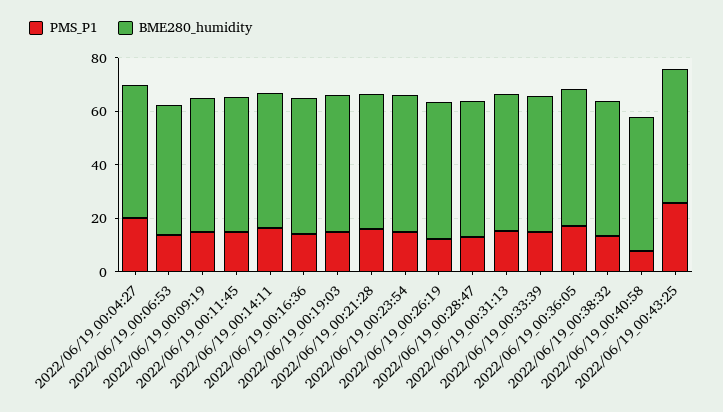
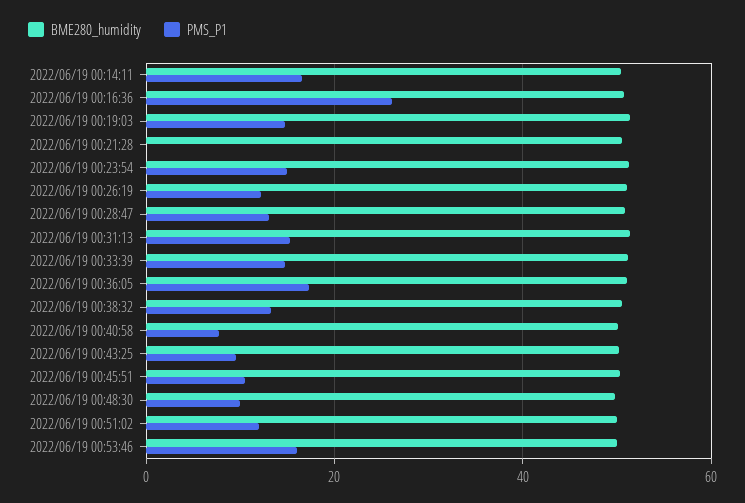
PMS_P1, 2022/06/19_00:04:27: 20 -> none
BME280_humidity, 2022/06/19_00:04:27: 50 -> none
PMS_P1, 2022/06/19_00:06:53: 15 -> none
BME280_humidity, 2022/06/19_00:06:53: 50 -> none
PMS_P1, 2022/06/19_00:09:19: 15 -> none
BME280_humidity, 2022/06/19_00:09:19: 50 -> none
PMS_P1, 2022/06/19_00:11:45: 15 -> none
BME280_humidity, 2022/06/19_00:11:45: 50 -> none
PMS_P1, 2022/06/19_00:16:36: 15 -> 26
PMS_P1, 2022/06/19_00:21:28: 15 -> 0
PMS_P1, 2022/06/19_00:43:25: 25 -> 10
BME280_humidity, 2022/06/19 00:45:51: none -> 50
PMS_P1, 2022/06/19 00:45:51: none -> 10
BME280_humidity, 2022/06/19 00:48:30: none -> 50
PMS_P1, 2022/06/19 00:48:30: none -> 10
BME280_humidity, 2022/06/19 00:51:02: none -> 50
PMS_P1, 2022/06/19 00:51:02: none -> 12
BME280_humidity, 2022/06/19 00:53:46: none -> 50
PMS_P1, 2022/06/19 00:53:46: none -> 16

